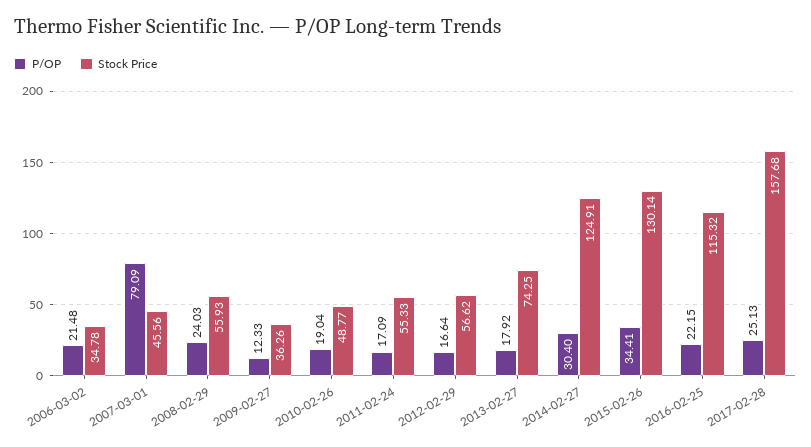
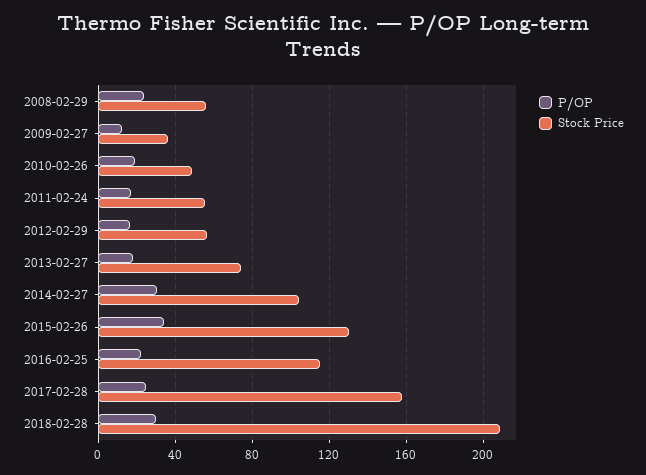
P/OP, 2006-03-02: 21.48 -> none
Stock Price, 2006-03-02: 34.78 -> none
P/OP, 2007-03-01: 79.09 -> none
Stock Price, 2007-03-01: 45.56 -> none
Stock Price, 2014-02-27: 124.91 -> 105
P/OP, 2018-02-28: none -> 30
Stock Price, 2018-02-28: none -> 210

